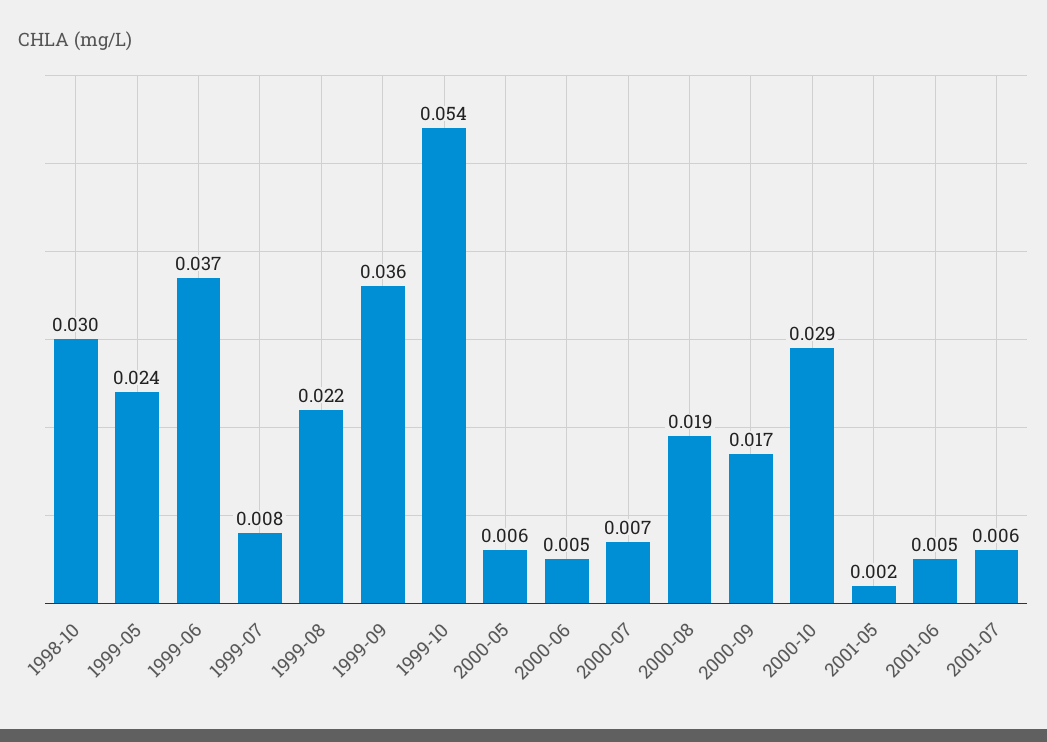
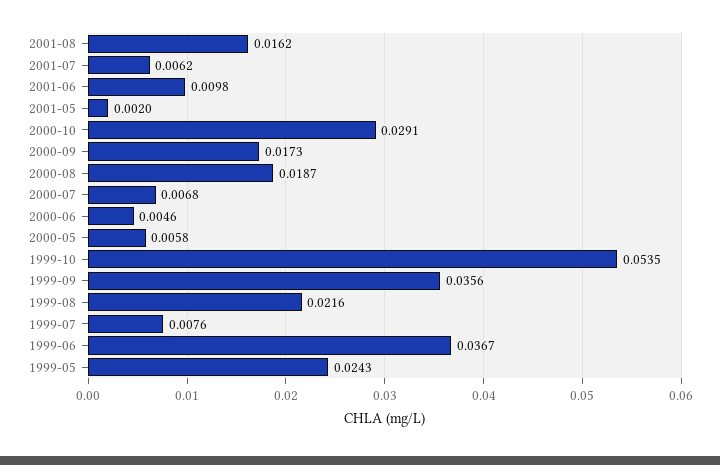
1998-10: 0.03 -> none
2001-06: 0.005 -> 0.0098
2001-08: none -> 0.0162

